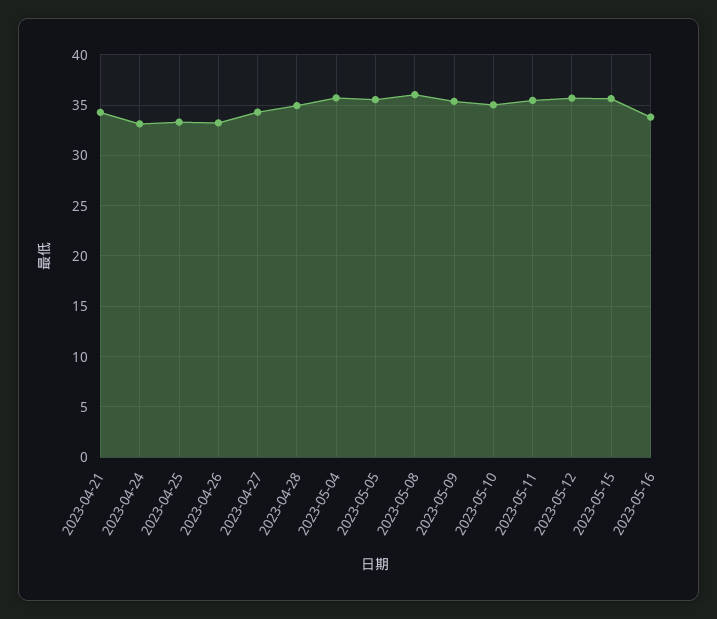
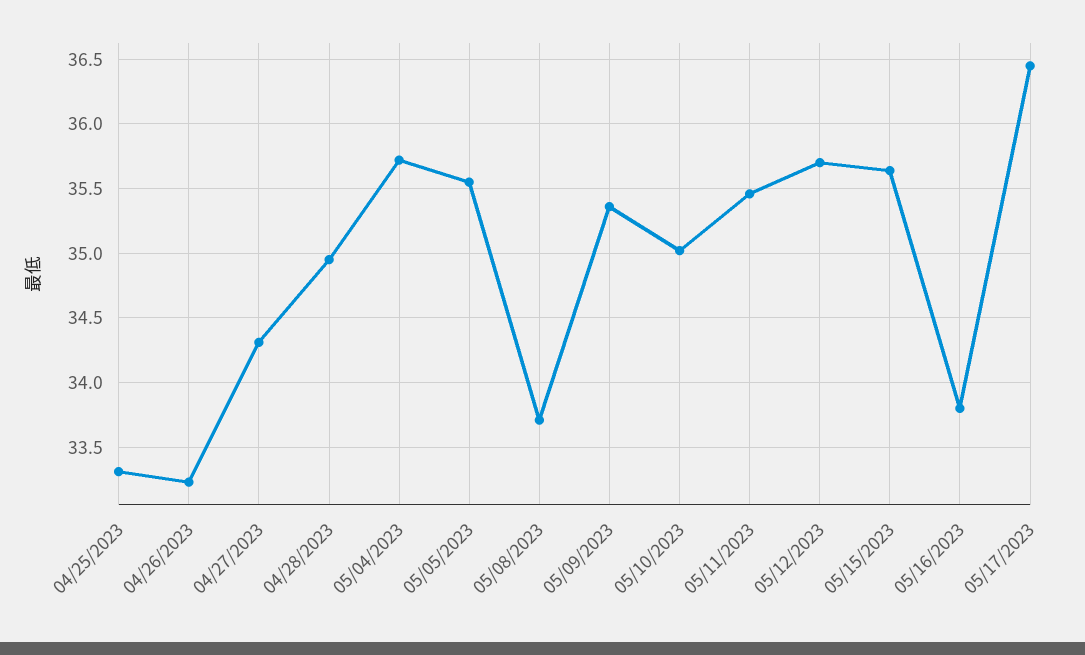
2023-04-21: 34 -> none
2023-04-24: 33 -> none
2023-05-08: 36 -> 33.7
05/17/2023: none -> 36.45

